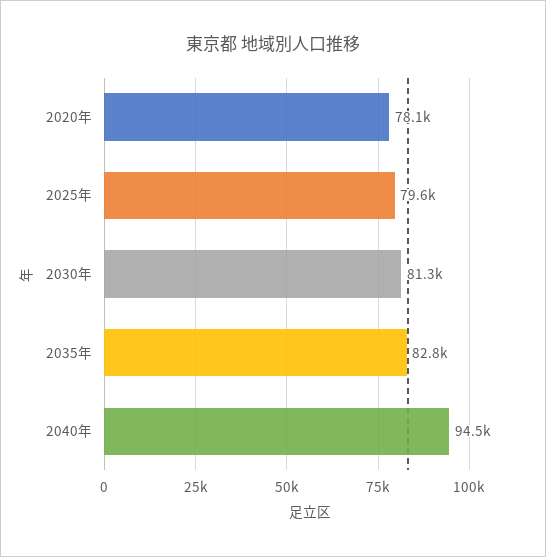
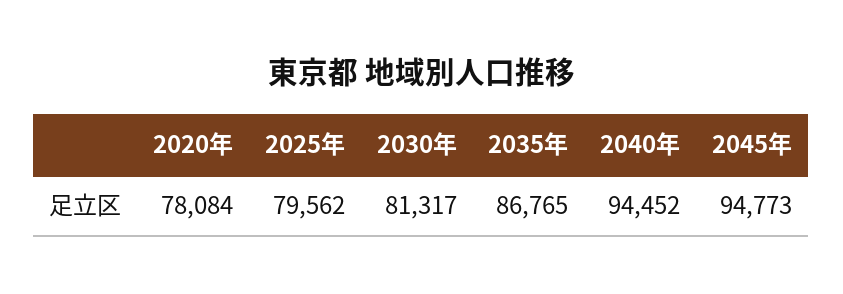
2035年: 82800 -> 86765
2045年: none -> 94773

